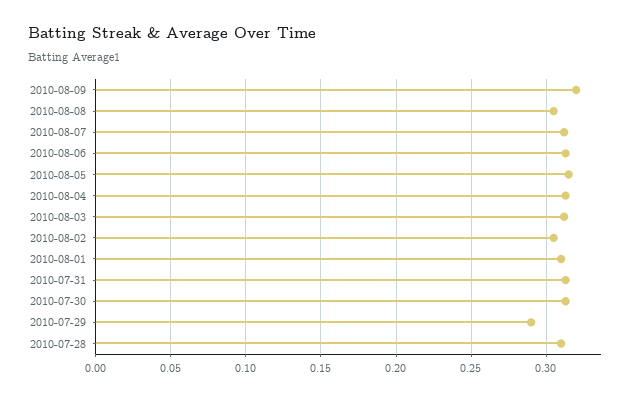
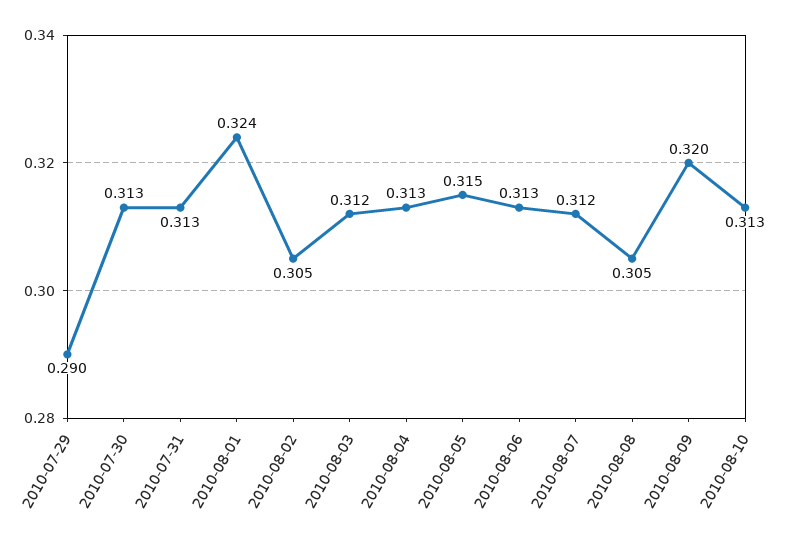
2010-08-01: 0.31 -> 0.324
2010-07-28: 0.31 -> none
2010-08-10: none -> 0.313

